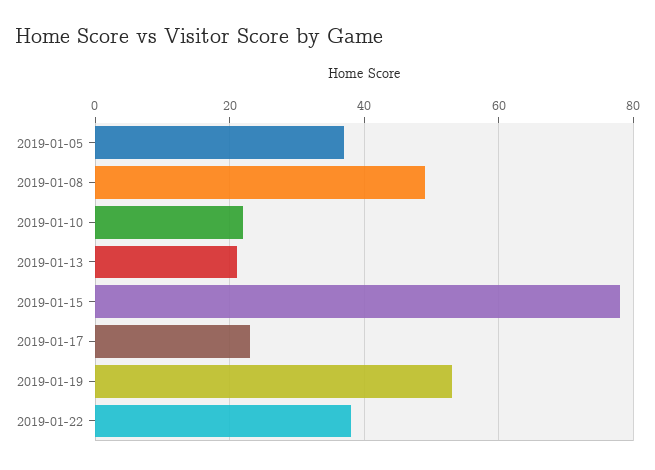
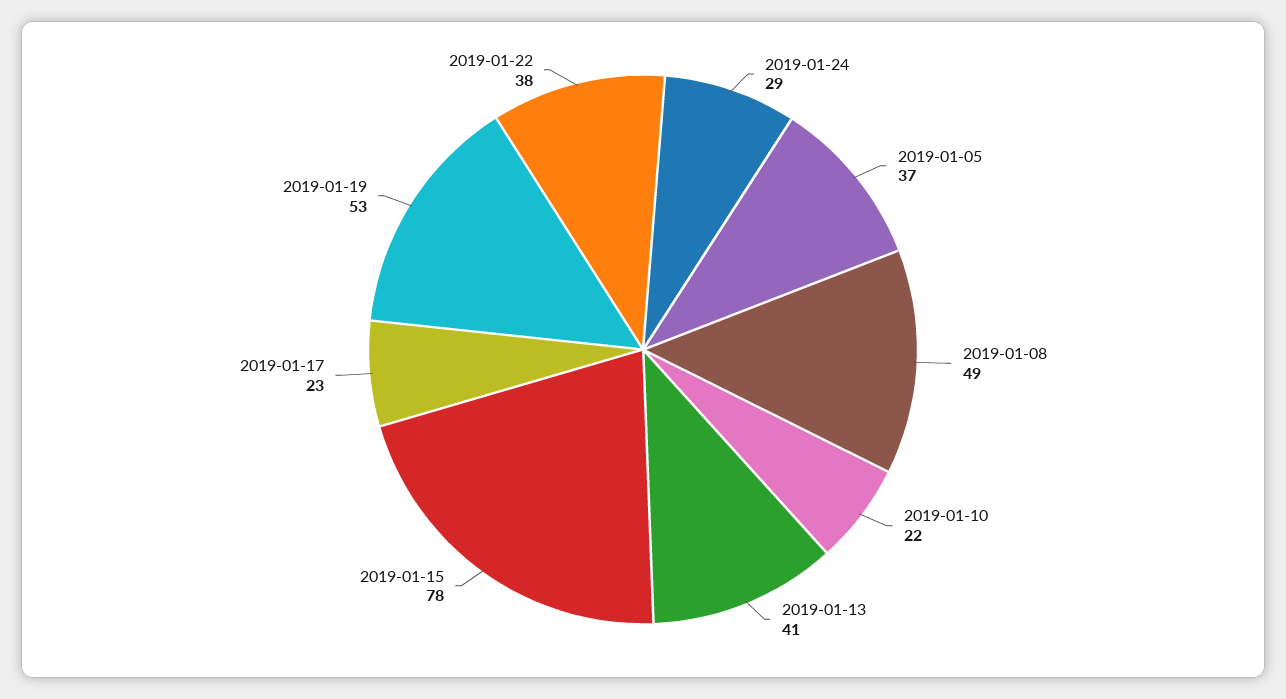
2019-01-13: 20 -> 41
2019-01-24: none -> 29

